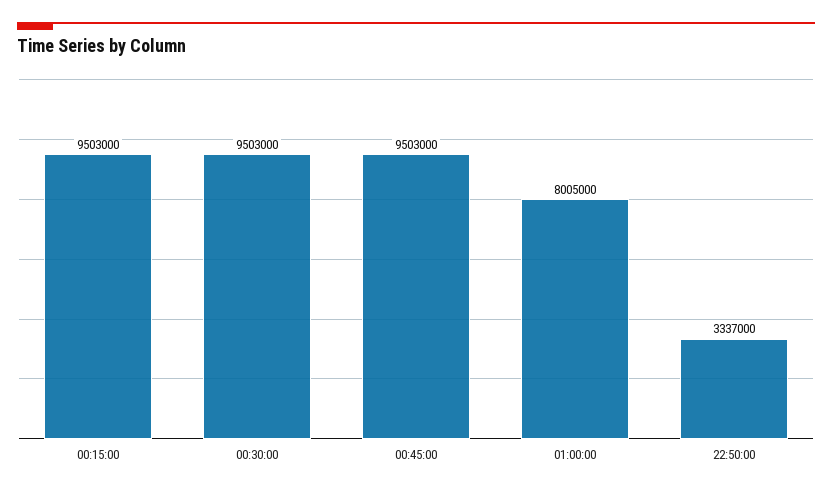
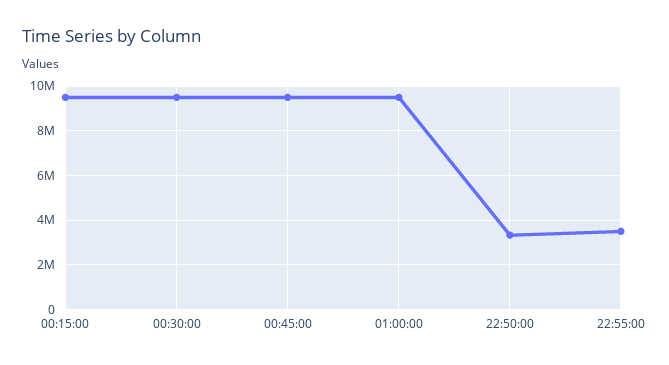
01:00:00: 8005000 -> 9500000
22:55:00: none -> 3500000

